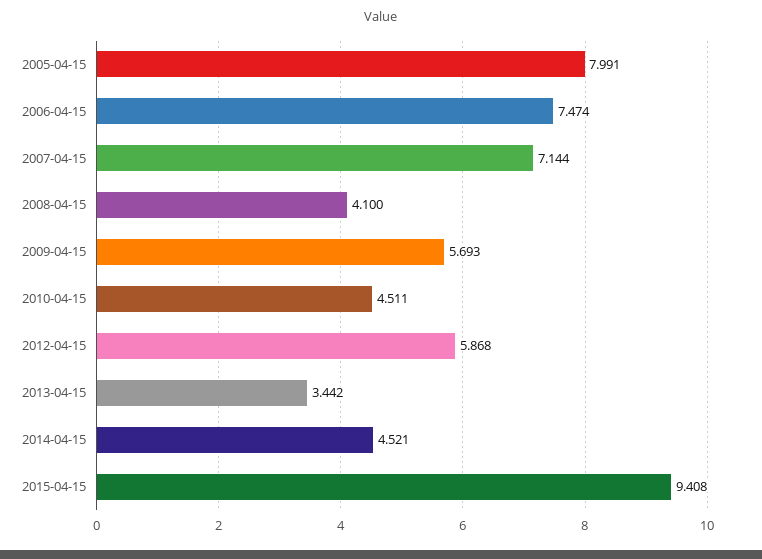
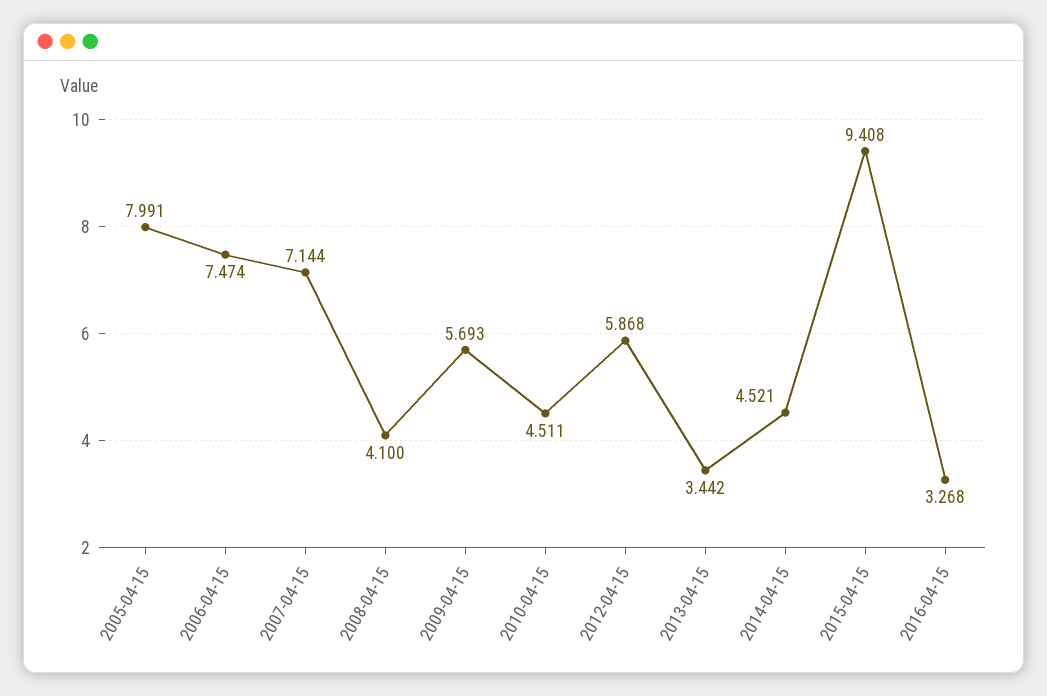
2016-04-15: none -> 3.268

